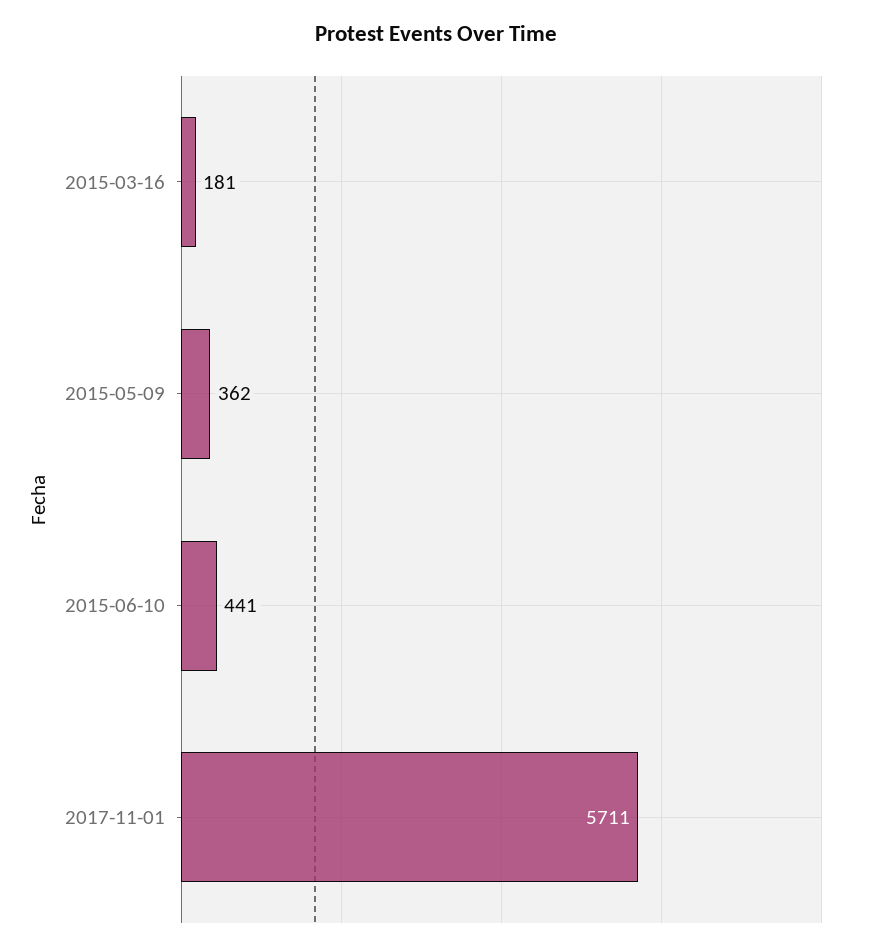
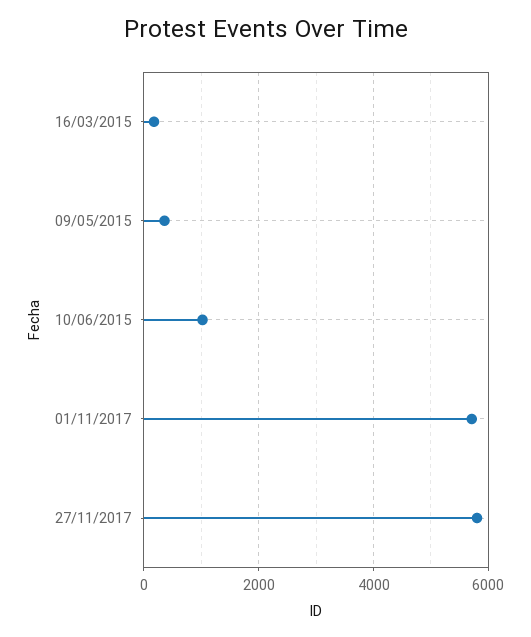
2015-06-10: 441 -> 1000
27/11/2017: none -> 5800

